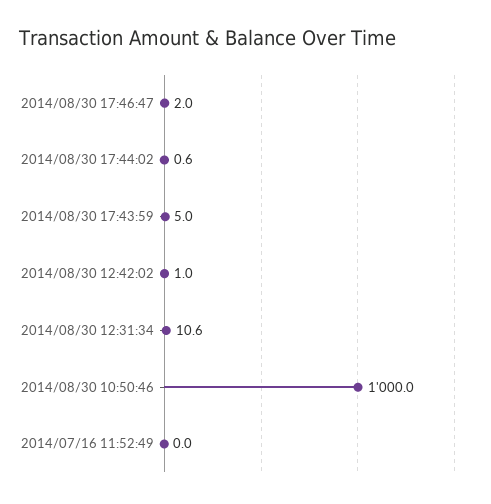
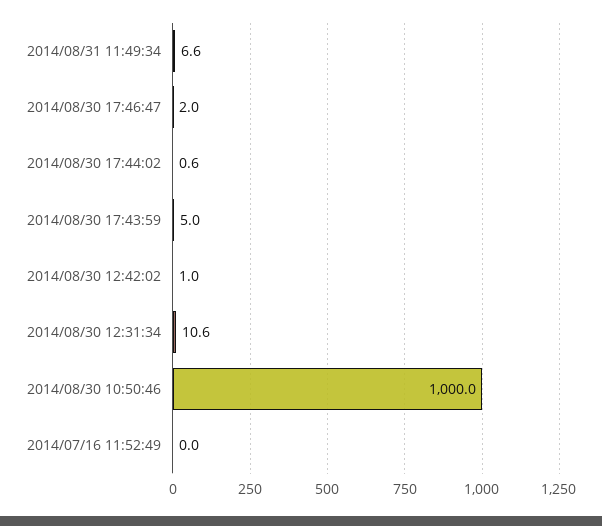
2014/08/31 11:49:34: none -> 6.6

